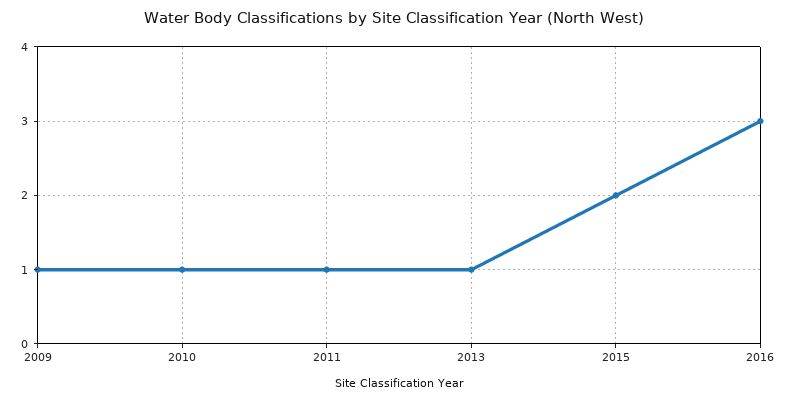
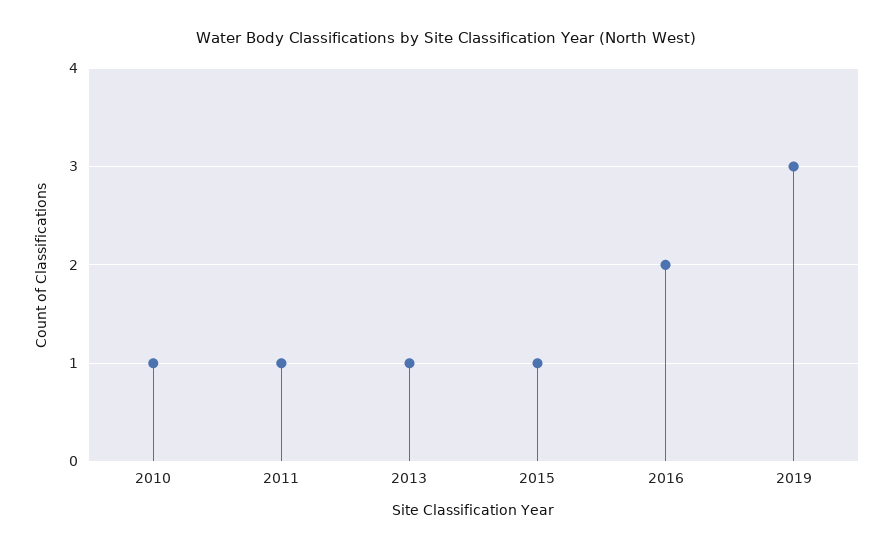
2009: 1 -> none
2015: 2 -> 1
2016: 3 -> 2
2019: none -> 3

